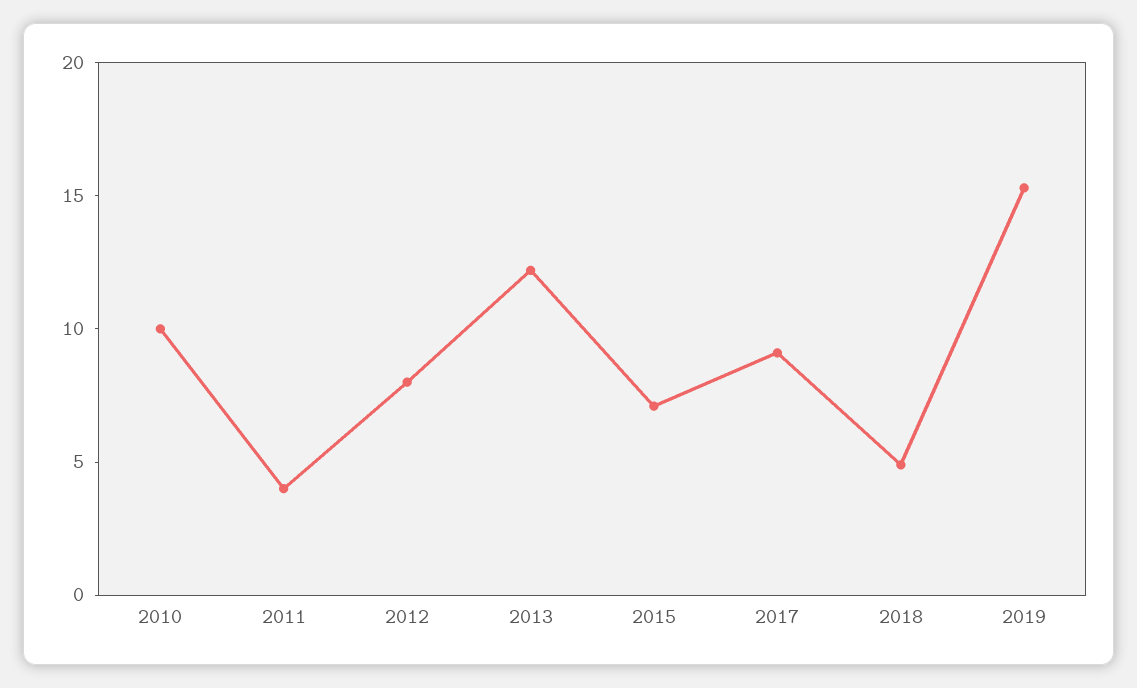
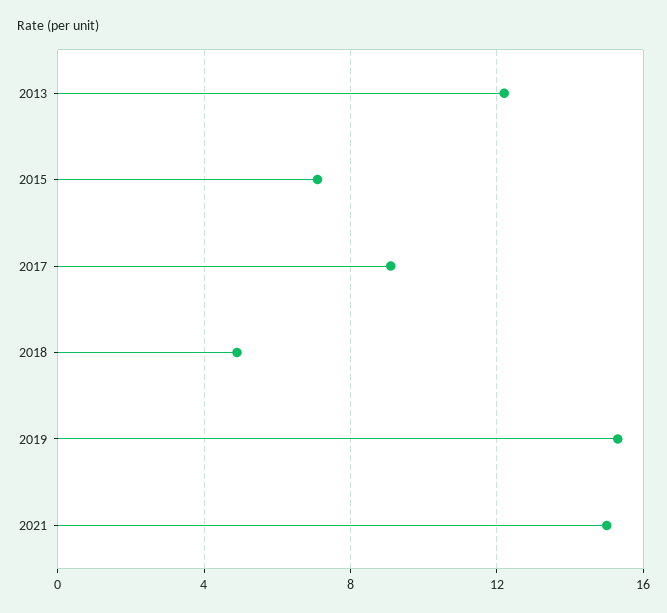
2010: 10 -> none
2011: 4 -> none
2012: 8 -> none
2021: none -> 15

